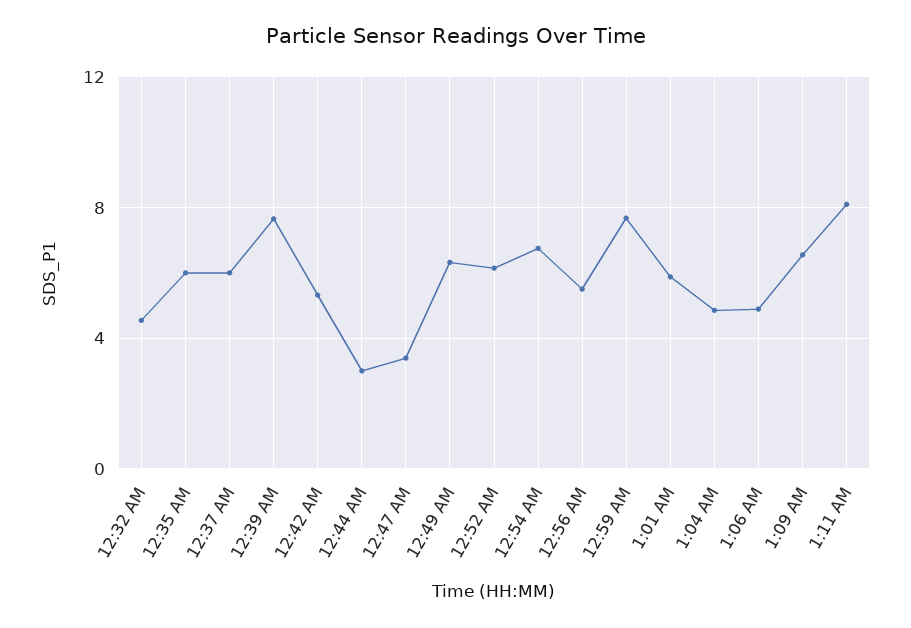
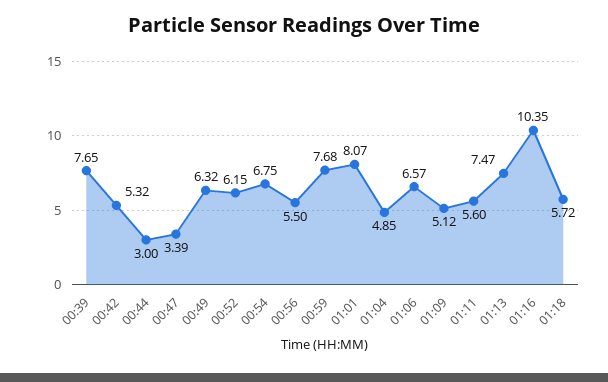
12:32 AM: 4.5 -> none
12:35 AM: 6 -> none
12:37 AM: 6 -> none
1:01 AM: 6 -> 8.07
1:06 AM: 5 -> 6.57
1:09 AM: 6.5 -> 5.12
1:11 AM: 8 -> 5.6
01:13: none -> 7.47
01:16: none -> 10.35
01:18: none -> 5.72

